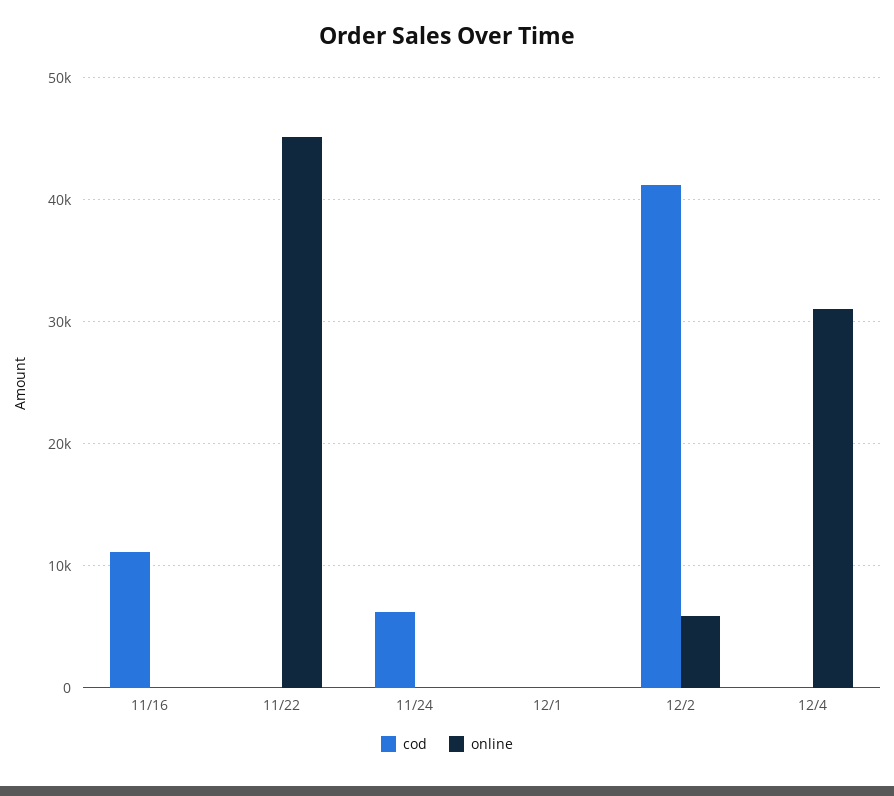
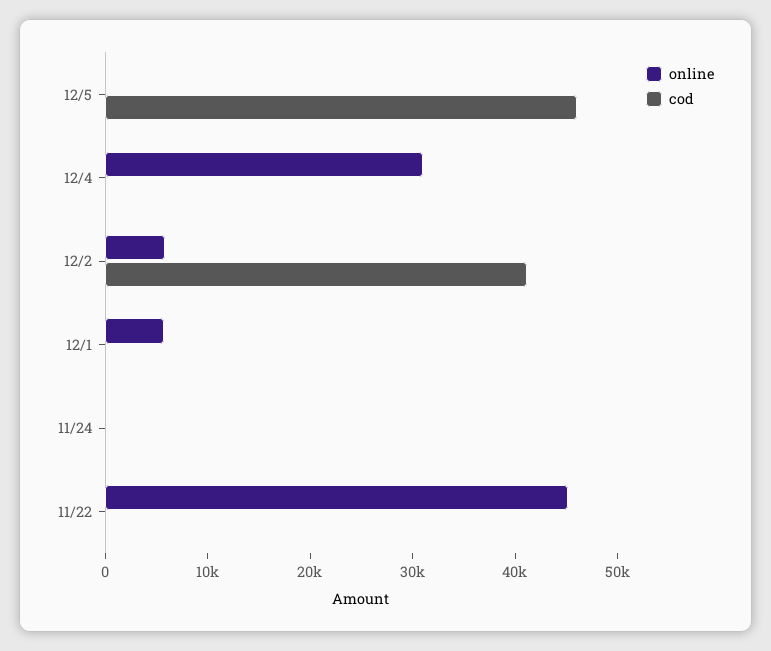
cod, 11/16: 11000 -> none
online, 11/16: 0 -> none
cod, 11/24: 6000 -> 0
online, 12/1: 0 -> 6000
online, 12/5: none -> 0
cod, 12/5: none -> 46000

